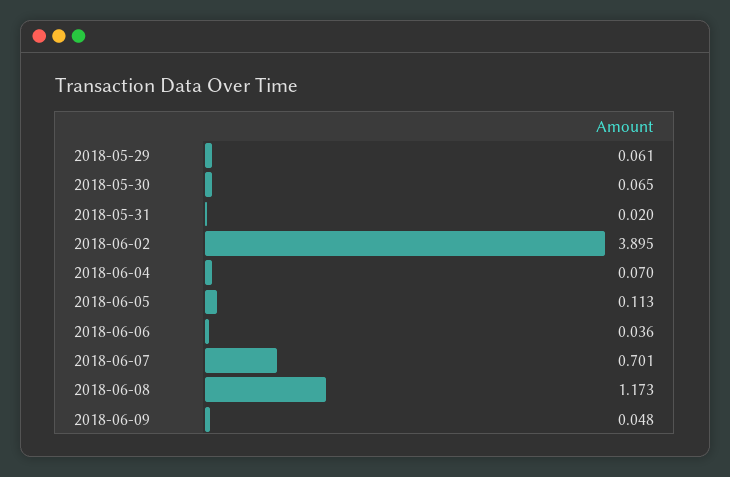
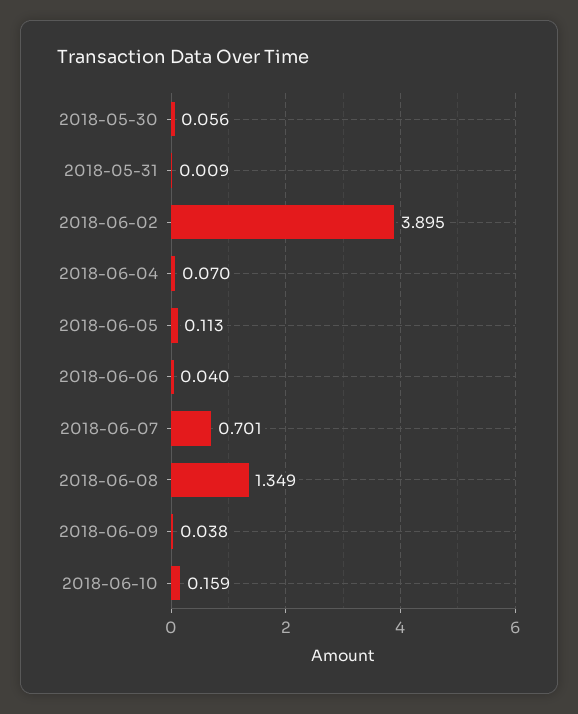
2018-05-29: 0.061 -> none
2018-05-30: 0.065 -> 0.056
2018-05-31: 0.02 -> 0.009
2018-06-06: 0.036 -> 0.04
2018-06-08: 1.173 -> 1.349
2018-06-09: 0.048 -> 0.038
2018-06-10: none -> 0.159

